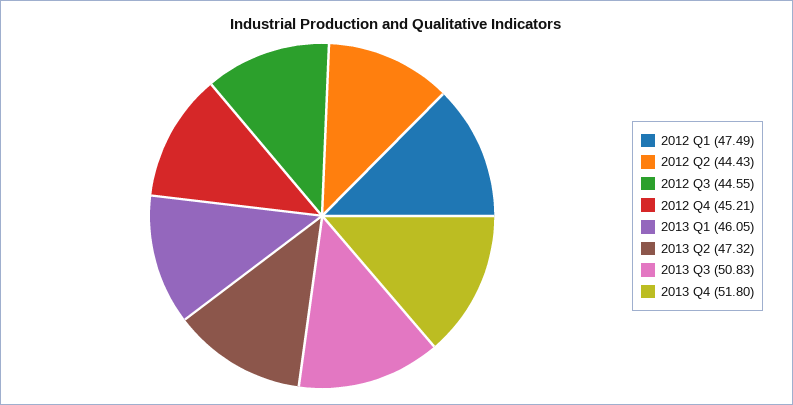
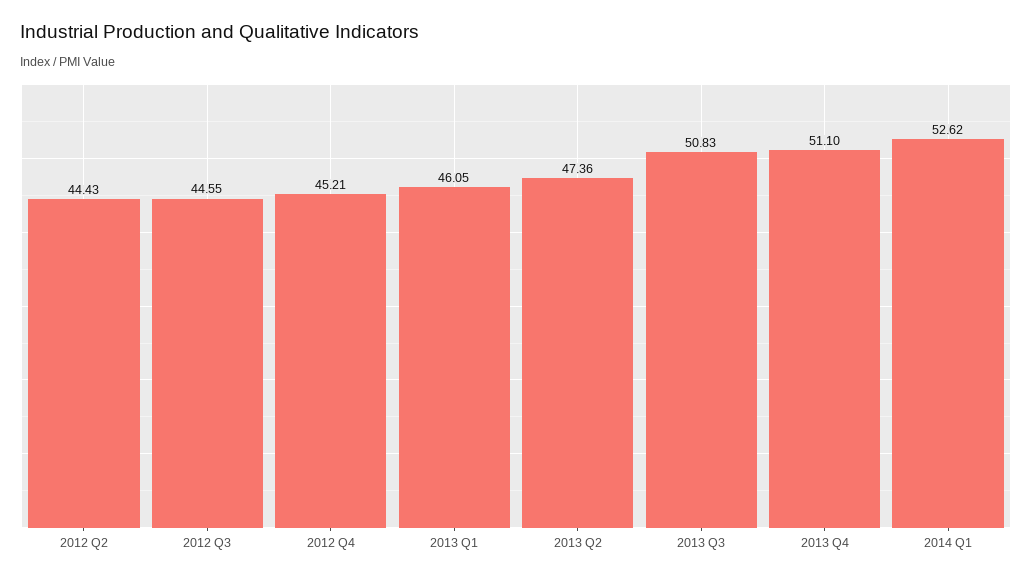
2012 Q1: 47.49 -> none
2013 Q2: 47.32 -> 47.36
2013 Q4: 51.8 -> 51.1
2014 Q1: none -> 52.62

